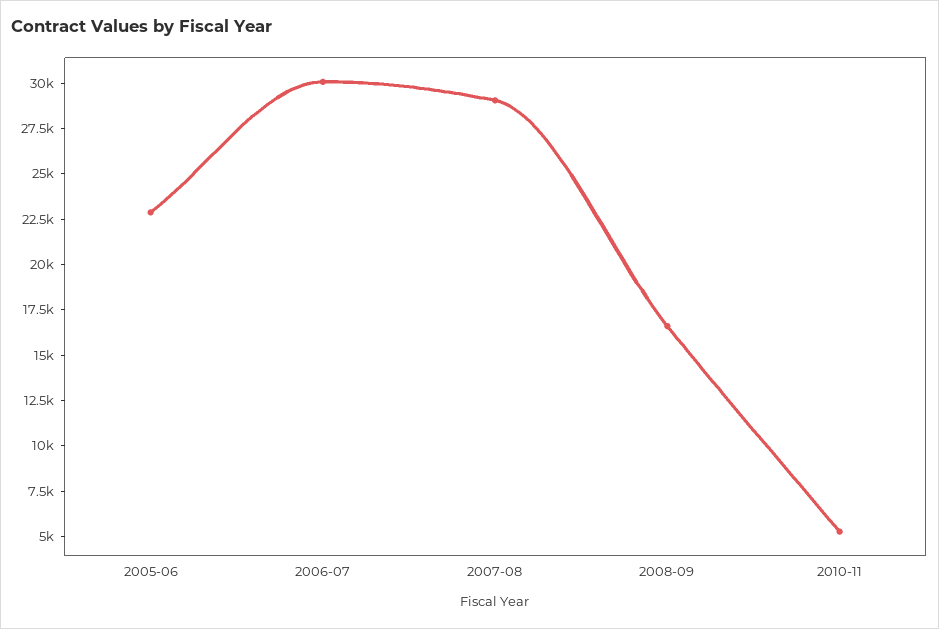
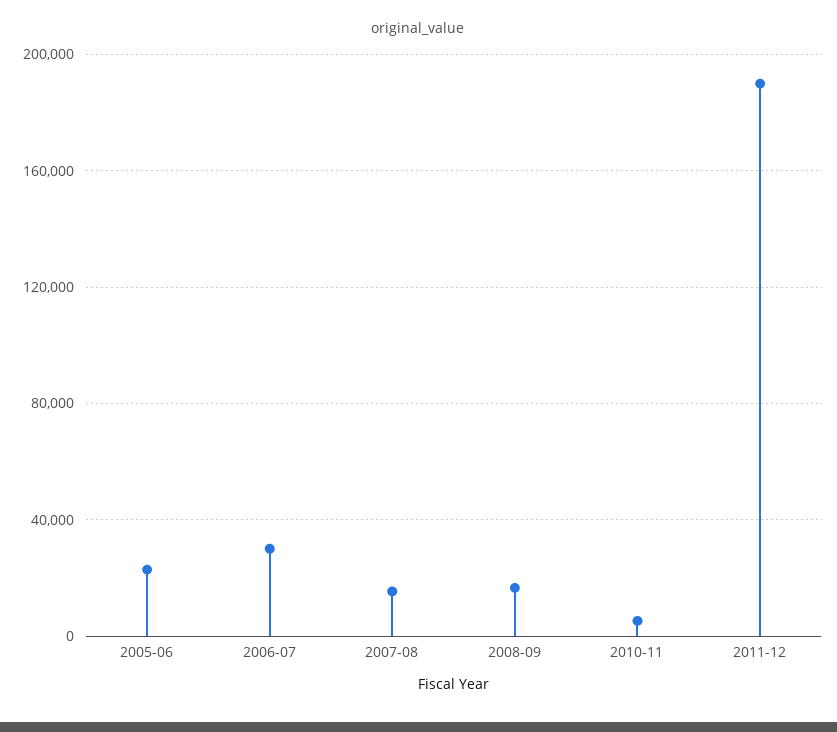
2007-08: 29000 -> 15000
2011-12: none -> 190000

